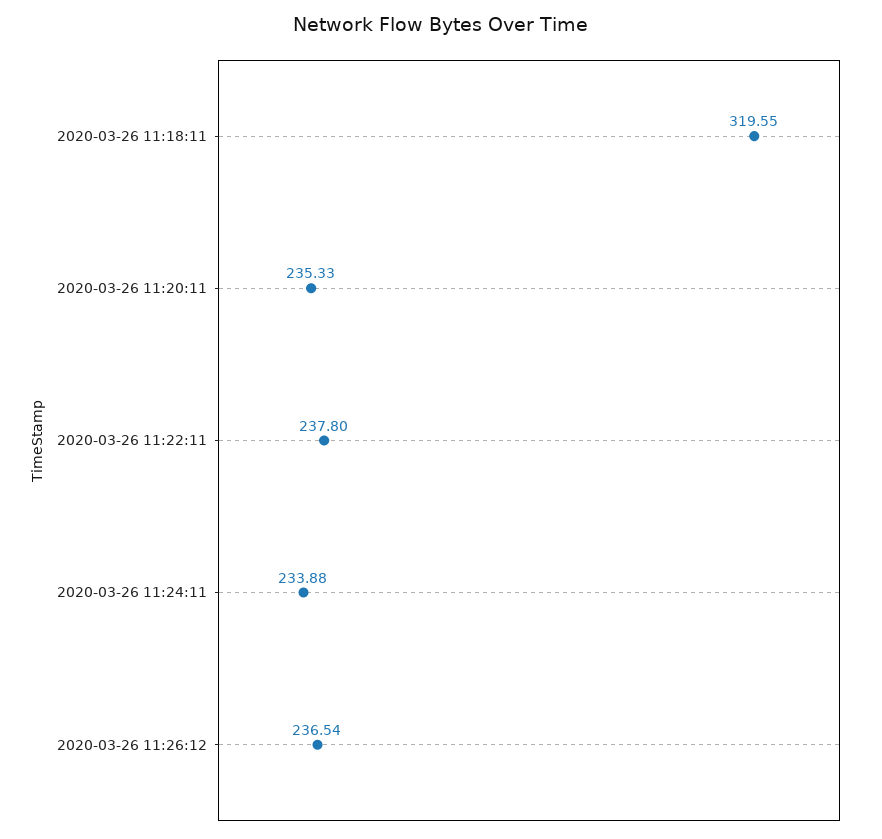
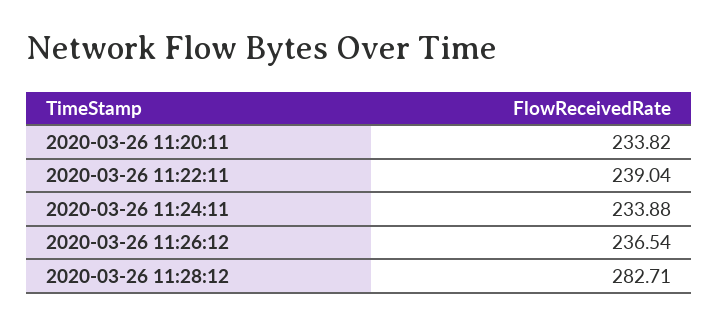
2020-03-26 11:18:11: 319.55 -> none
2020-03-26 11:20:11: 235.33 -> 233.82
2020-03-26 11:22:11: 237.8 -> 239.04
2020-03-26 11:28:12: none -> 282.71

